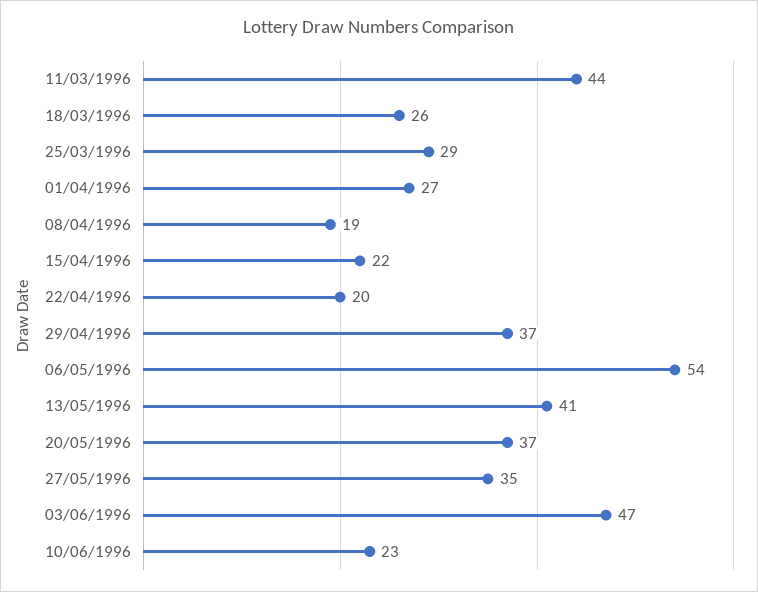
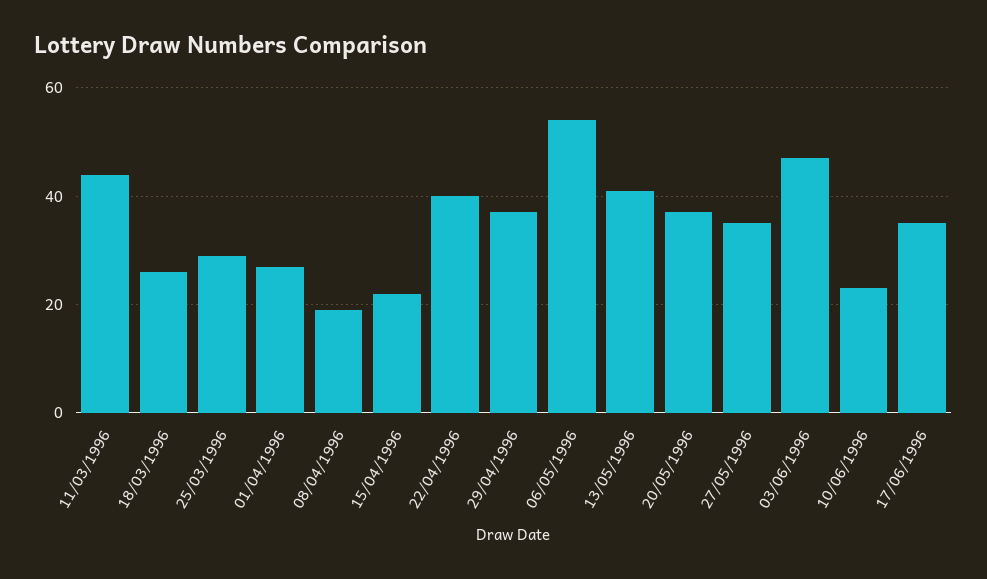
22/04/1996: 20 -> 40
17/06/1996: none -> 35

